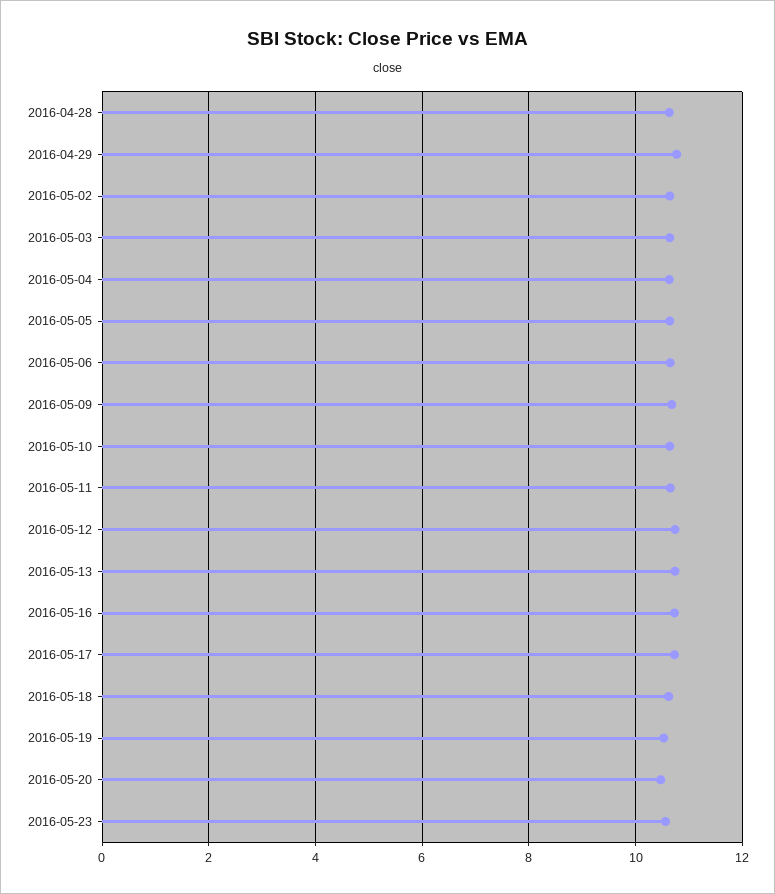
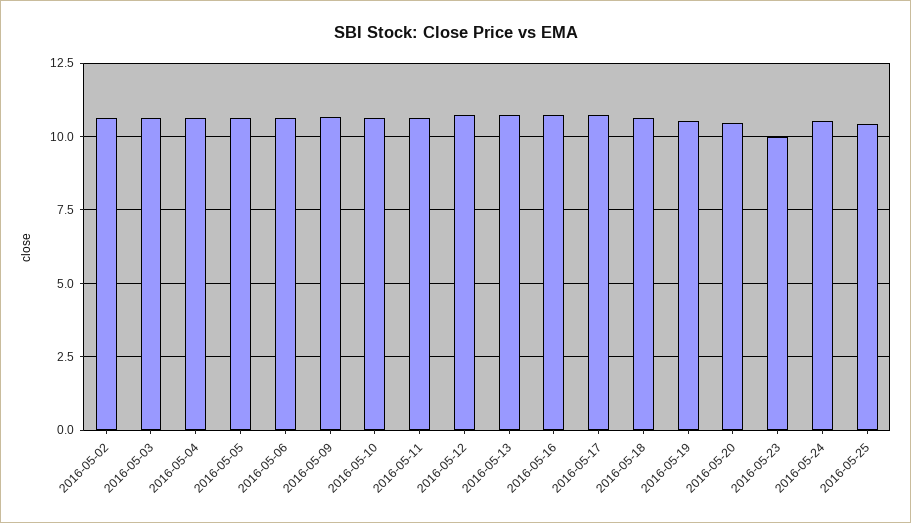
2016-04-28: 10.6 -> none
2016-04-29: 10.8 -> none
2016-05-23: 10.6 -> 10
2016-05-24: none -> 10.5
2016-05-25: none -> 10.5

